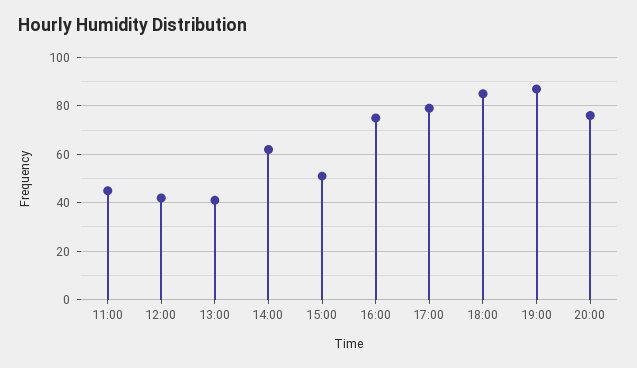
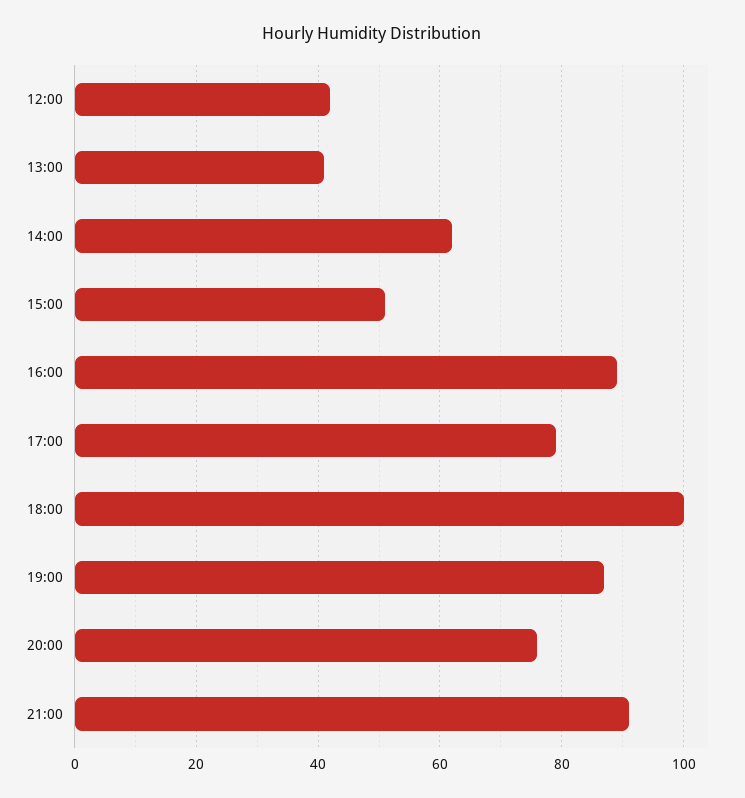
11:00: 45 -> none
16:00: 75 -> 90
18:00: 85 -> 100
21:00: none -> 90

